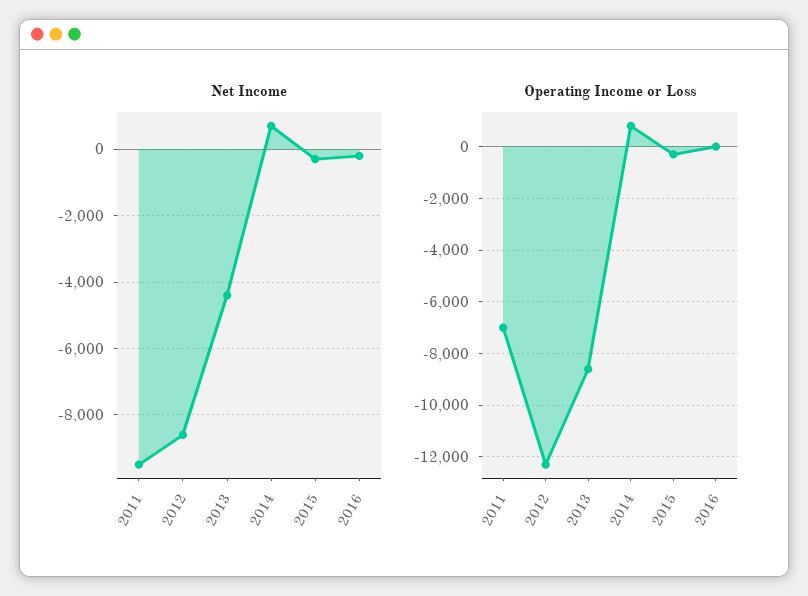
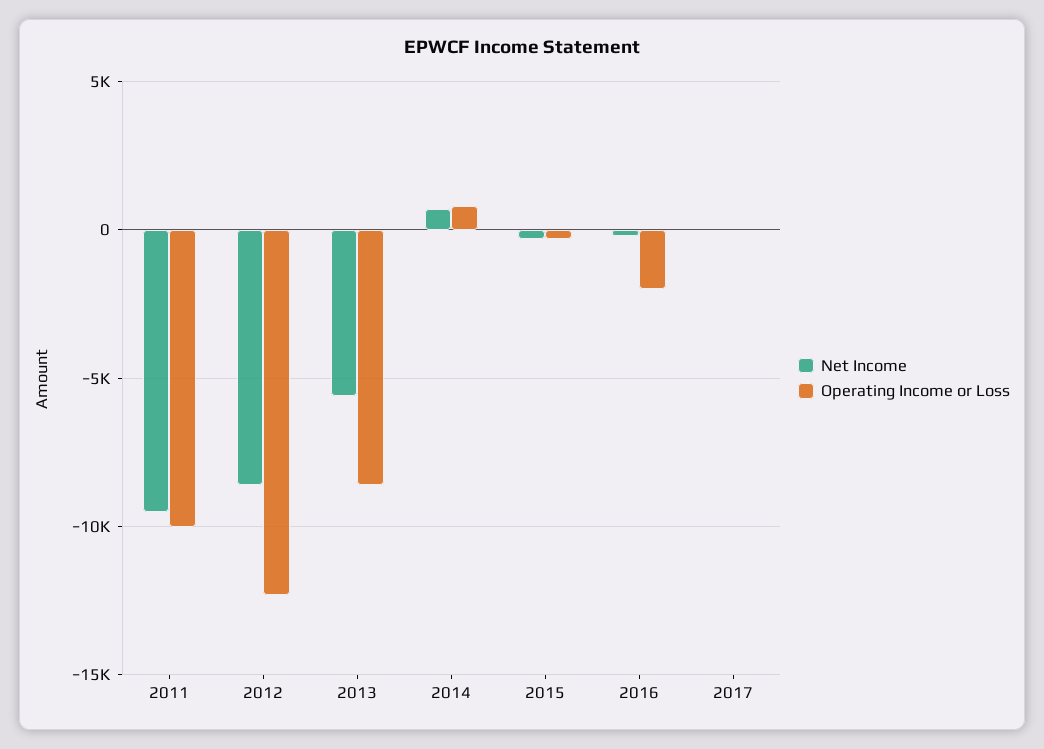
Net Income, 2013: -4400 -> -5500
Operating Income or Loss, 2011: -7000 -> -10000
Operating Income or Loss, 2016: 0 -> -2000
Net Income, 2017: none -> 0
Operating Income or Loss, 2017: none -> 0

